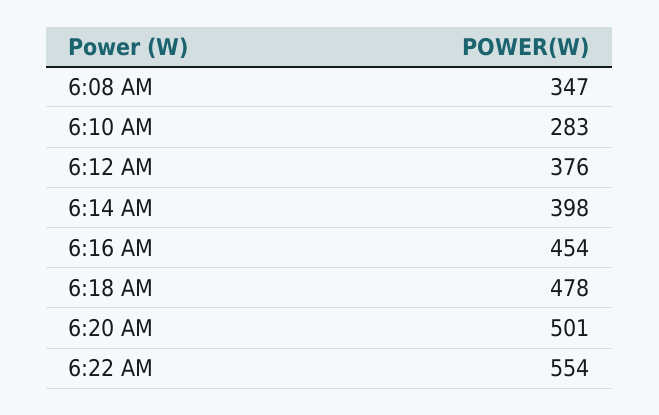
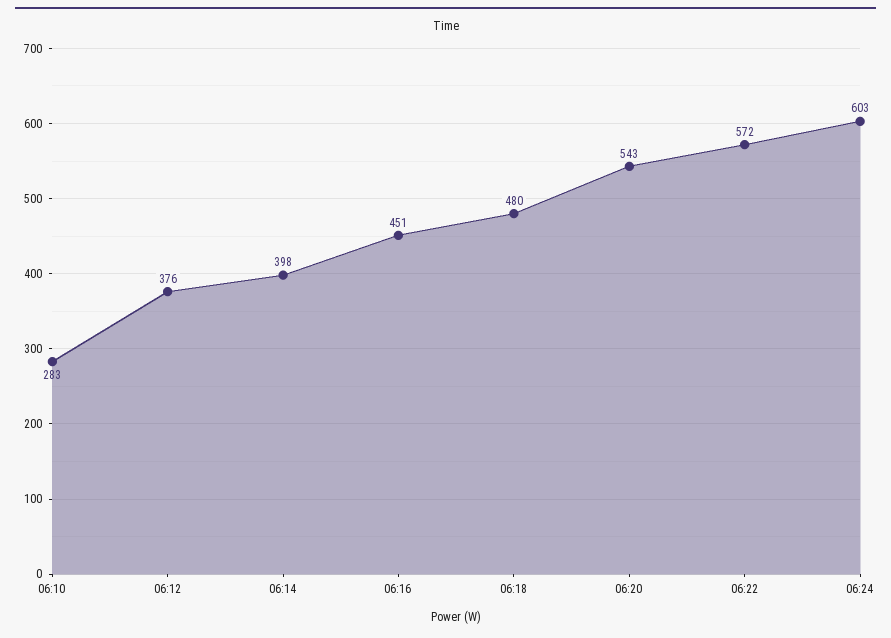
6:08 AM: 347 -> none
6:16 AM: 454 -> 451
6:18 AM: 478 -> 480
6:20 AM: 501 -> 543
6:22 AM: 554 -> 572
06:24: none -> 603

